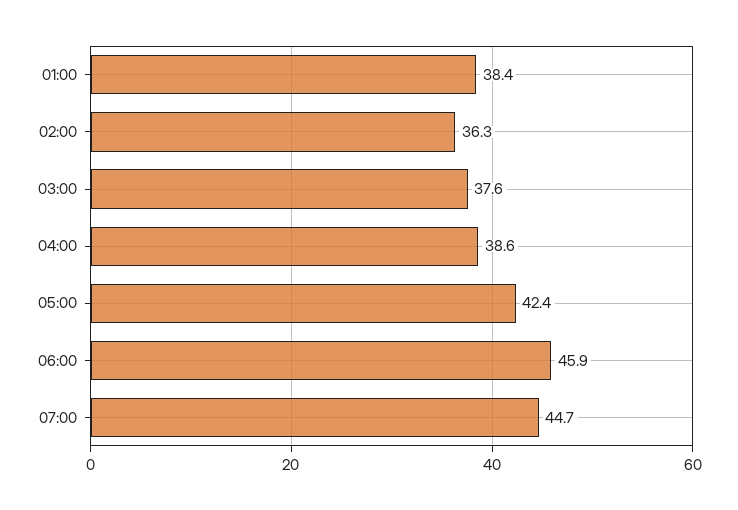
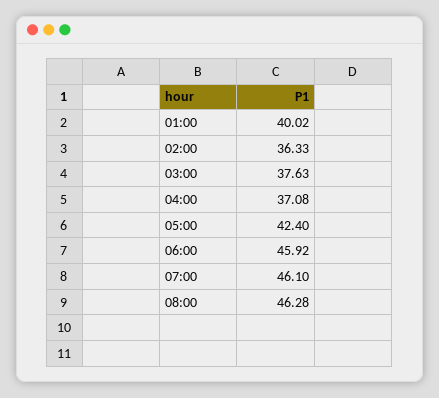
01:00: 38.4 -> 40.02
04:00: 38.6 -> 37.08
07:00: 44.7 -> 46.1
08:00: none -> 46.28

